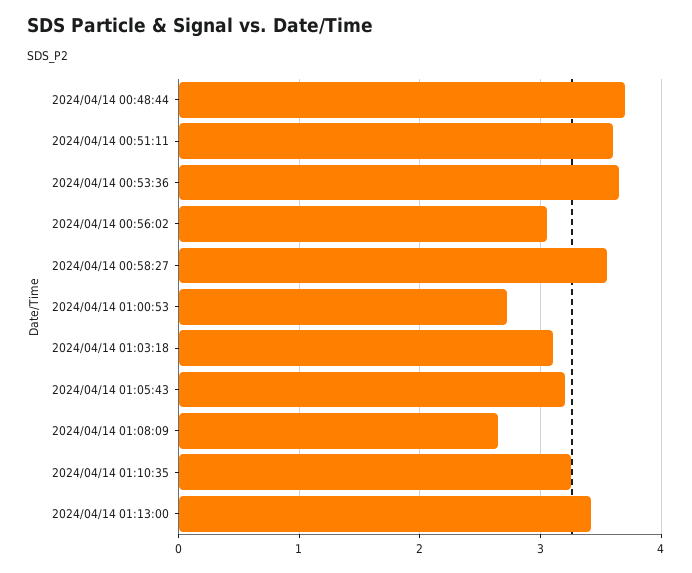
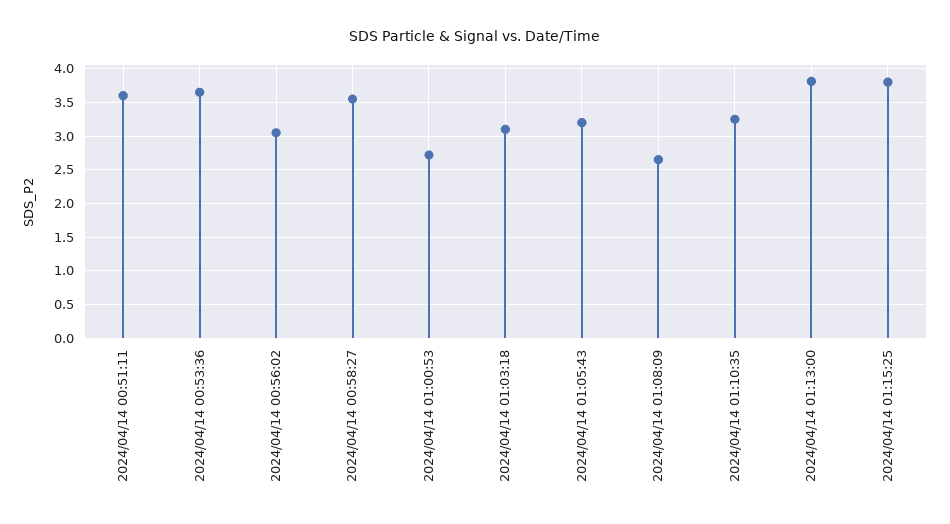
2024/04/14 00:48:44: 3.7 -> none
2024/04/14 01:13:00: 3.4 -> 3.8
2024/04/14 01:15:25: none -> 3.8

